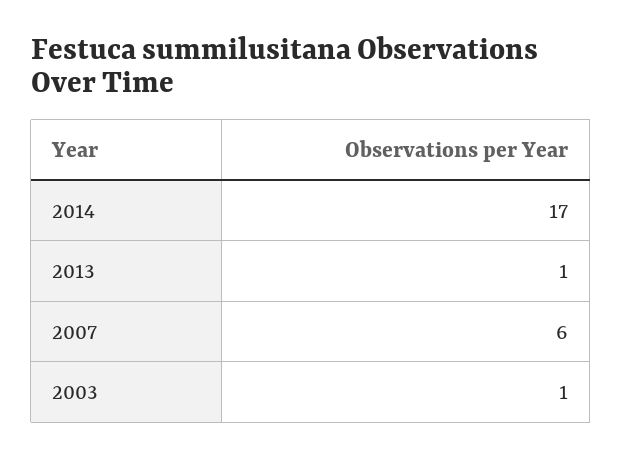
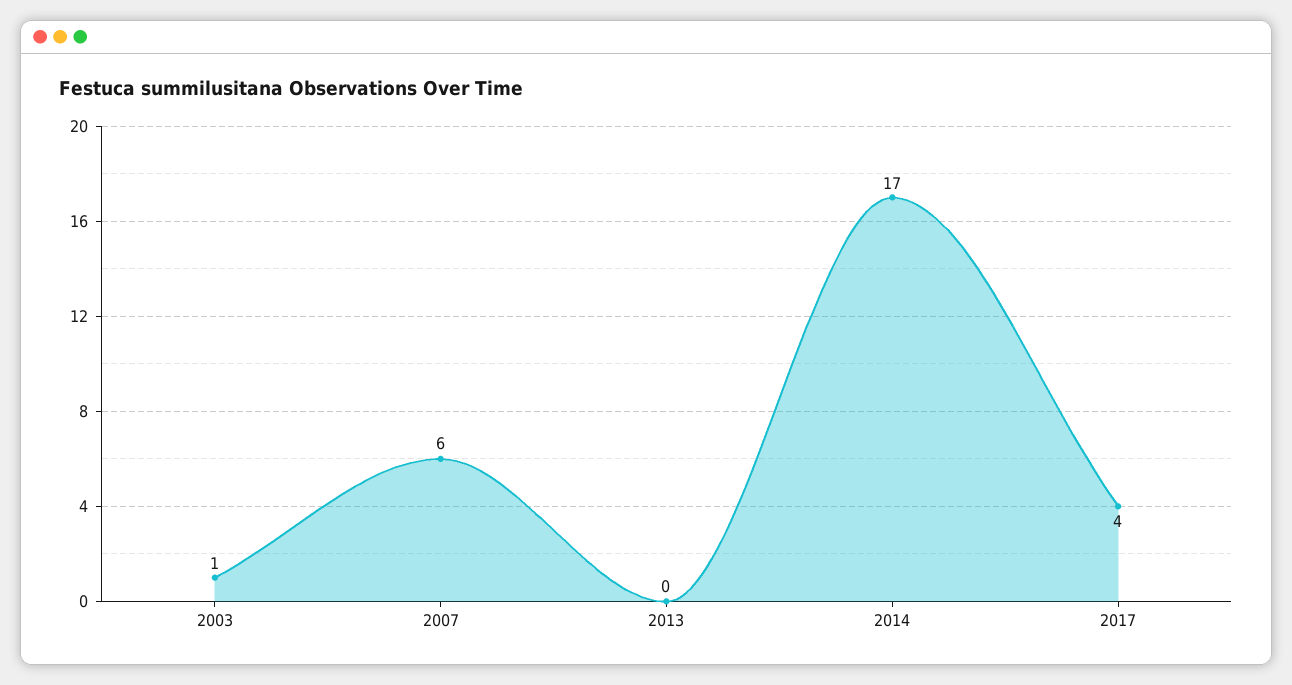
2013: 1 -> 0
2017: none -> 4

